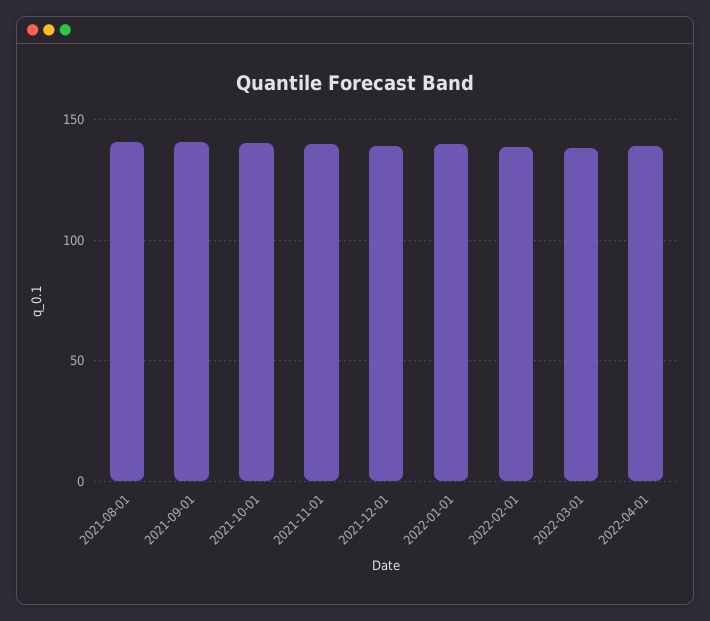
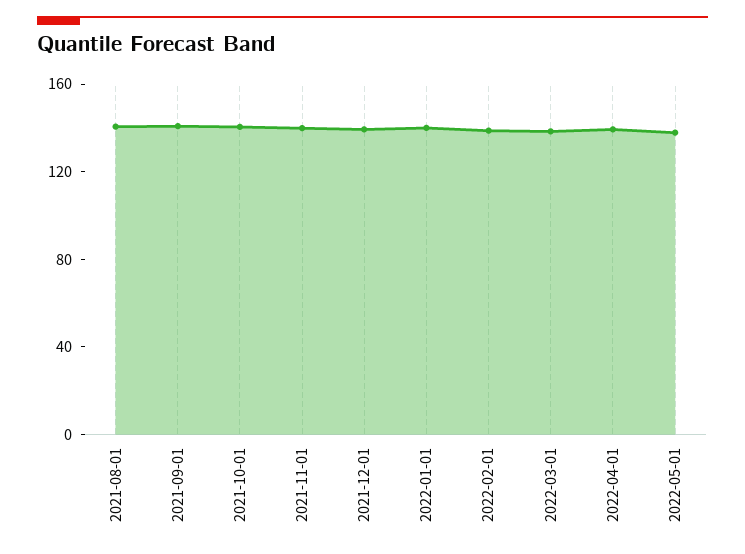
2022-05-01: none -> 140

